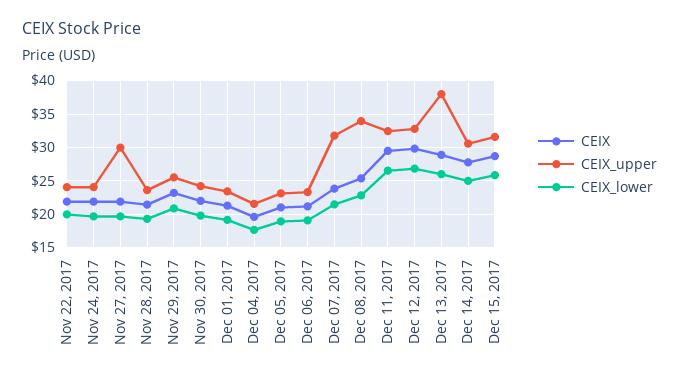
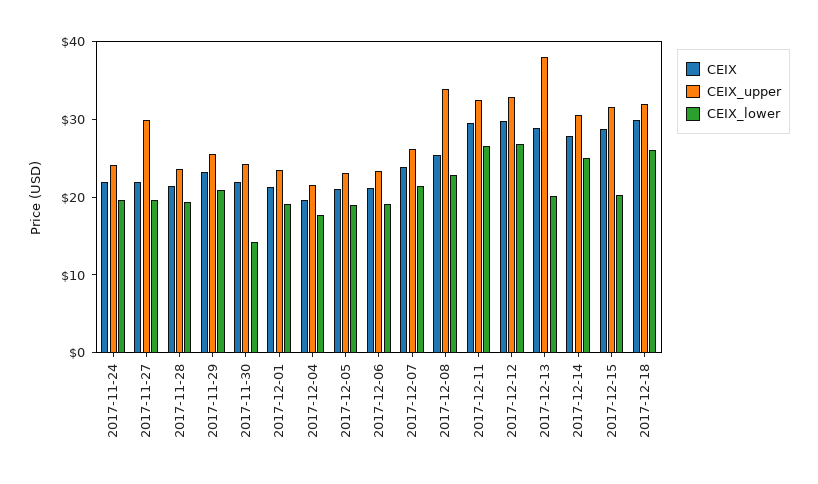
CEIX, Nov 22, 2017: 22 -> none
CEIX_upper, Nov 22, 2017: 24 -> none
CEIX_lower, Nov 22, 2017: 20 -> none
CEIX_lower, Nov 30, 2017: 20 -> 14
CEIX_upper, Dec 07, 2017: 32 -> 26
CEIX_lower, Dec 13, 2017: 26 -> 20
CEIX_lower, Dec 15, 2017: 26 -> 20
CEIX, 2017-12-18: none -> 30
CEIX_upper, 2017-12-18: none -> 32
CEIX_lower, 2017-12-18: none -> 26

